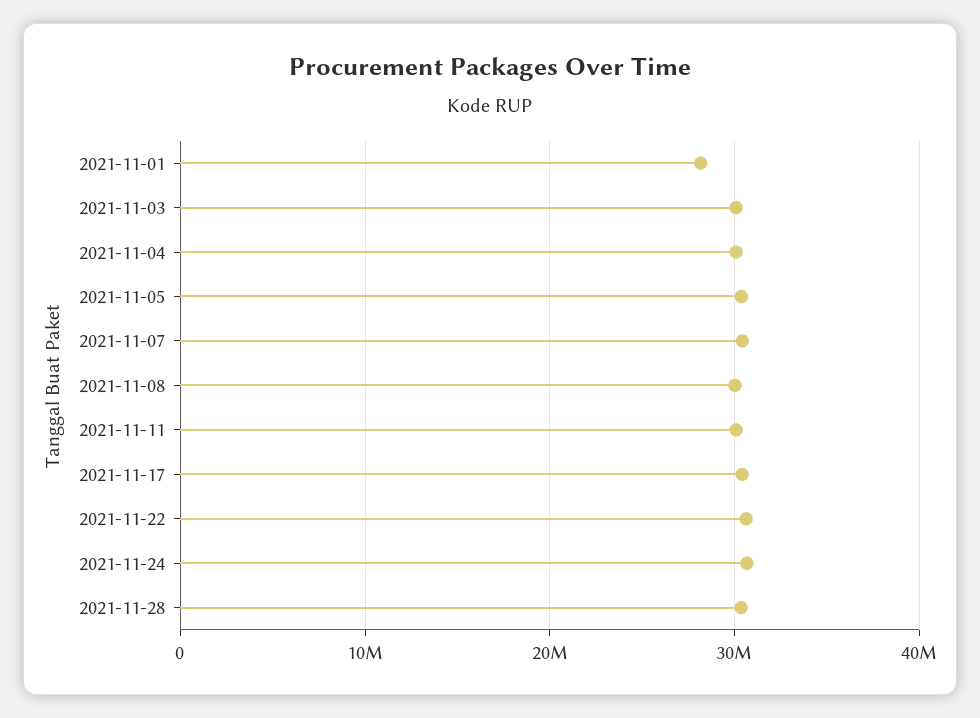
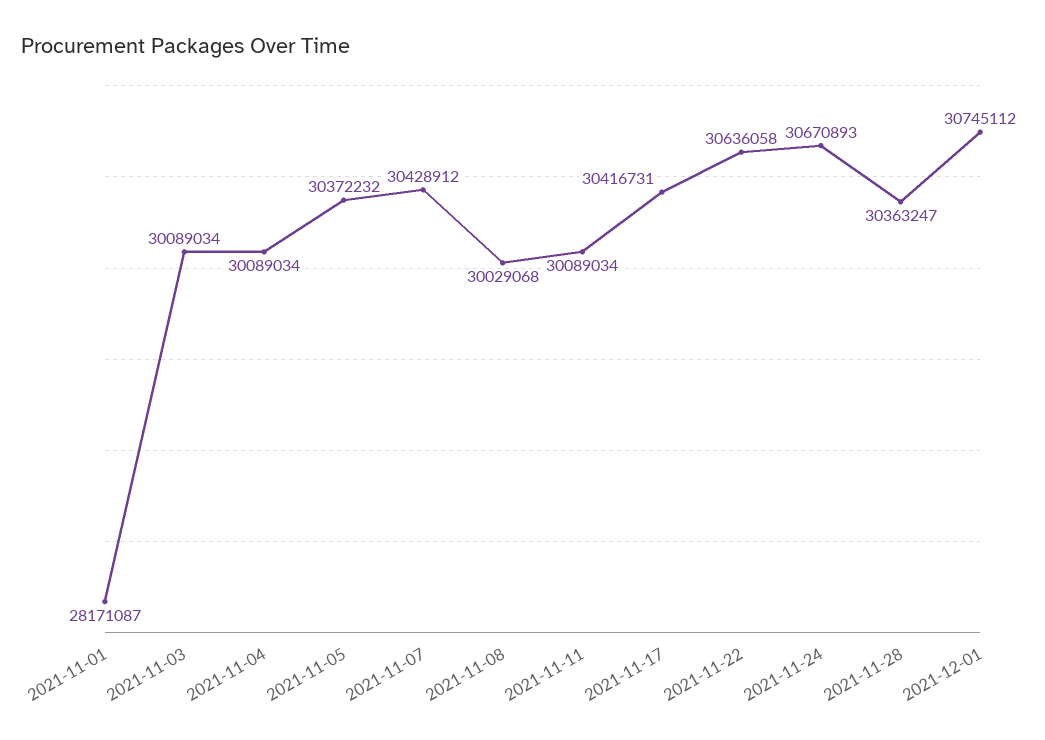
2021-12-01: none -> 30745112

